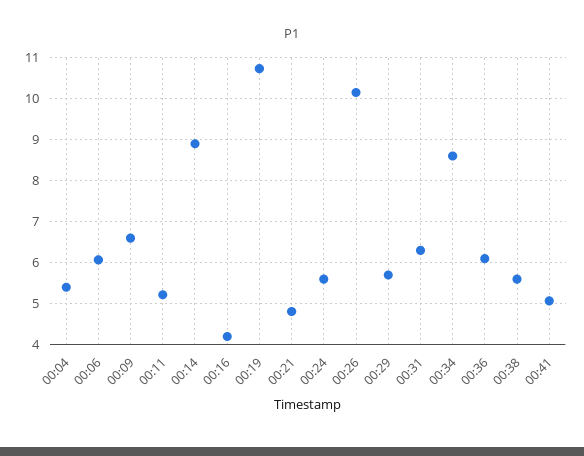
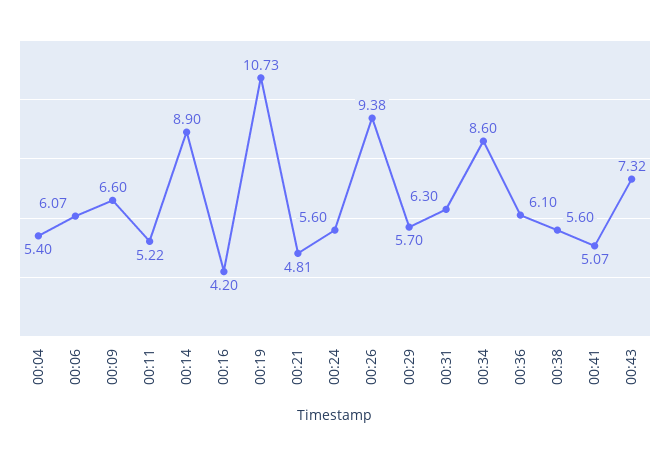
00:26: 10.2 -> 9.38
00:43: none -> 7.32

